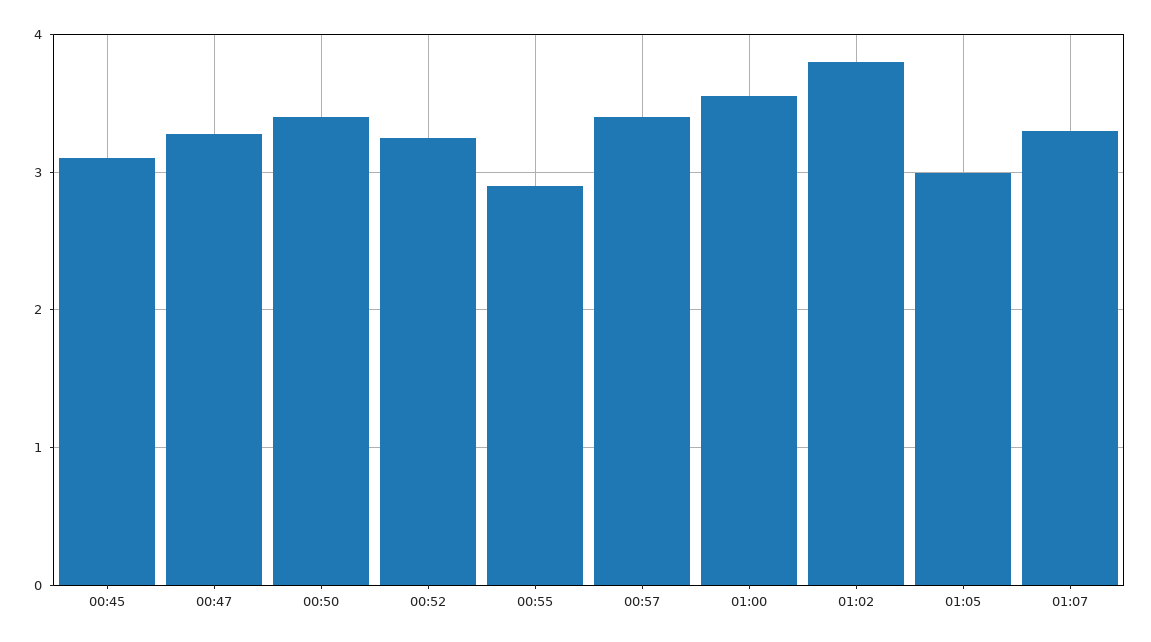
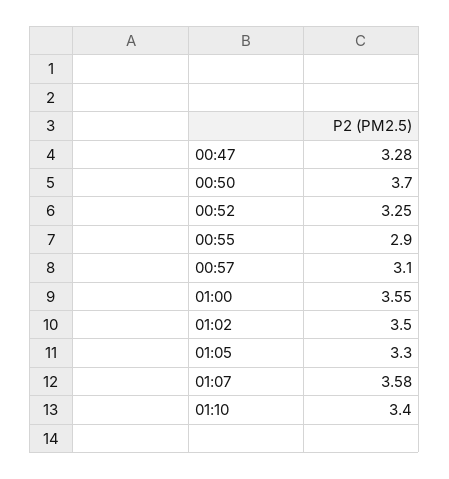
00:45: 3.1 -> none
00:50: 3.4 -> 3.7
00:57: 3.4 -> 3.1
01:02: 3.8 -> 3.5
01:05: 3 -> 3.3
01:07: 3.3 -> 3.58
01:10: none -> 3.4

